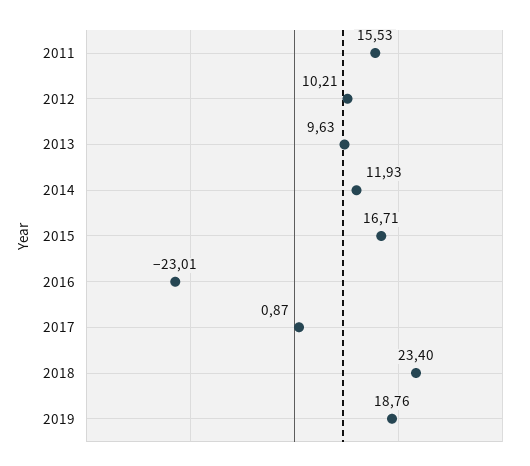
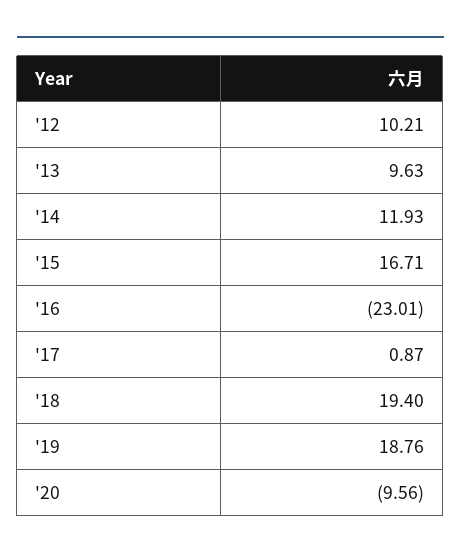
2011: 15.53 -> none
2018: 23.4 -> 19.4
'20: none -> -9.56

